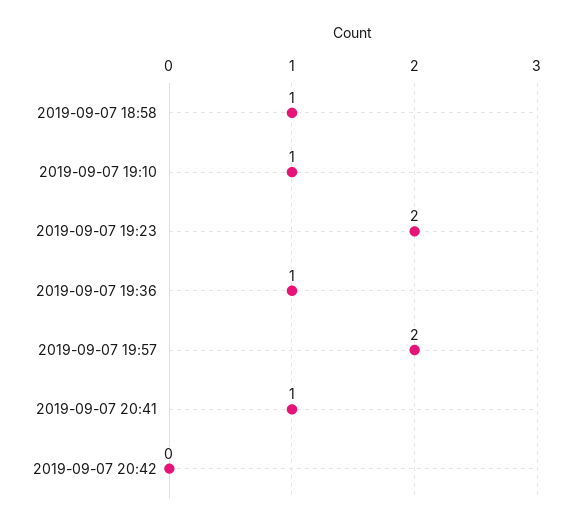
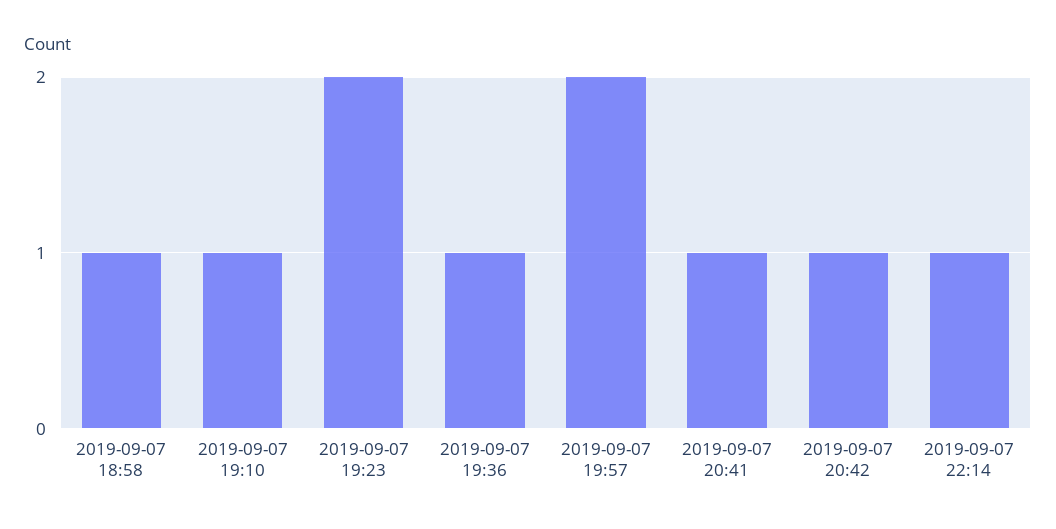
2019-09-07 20:42: 0 -> 1
2019-09-07 22:14: none -> 1

